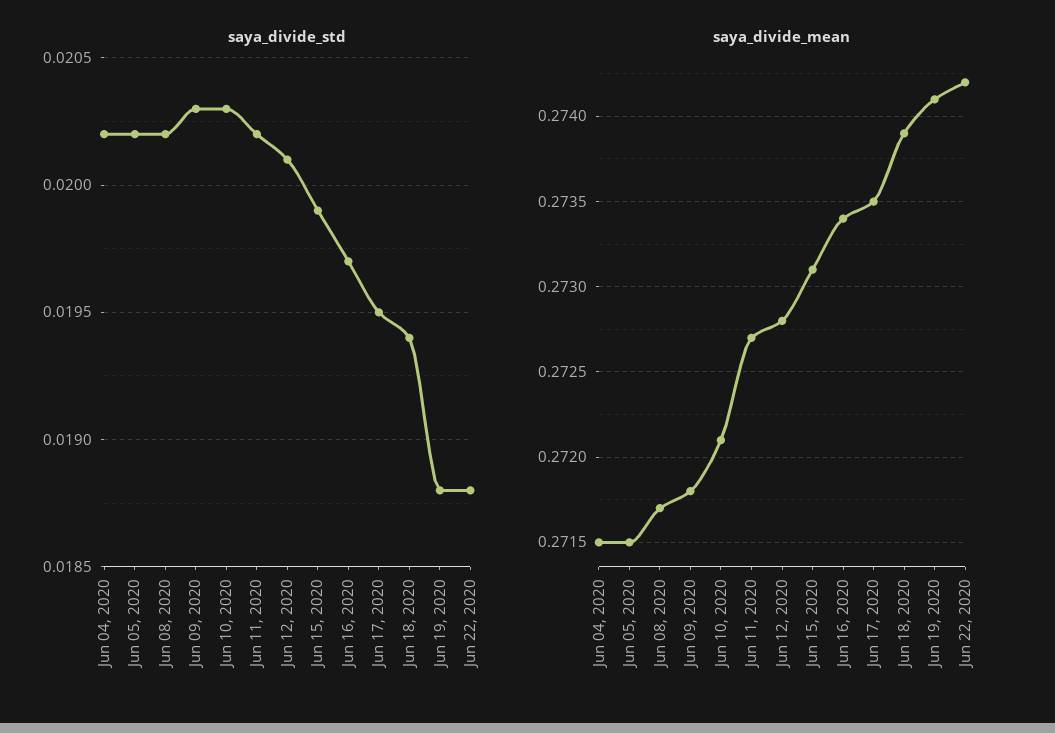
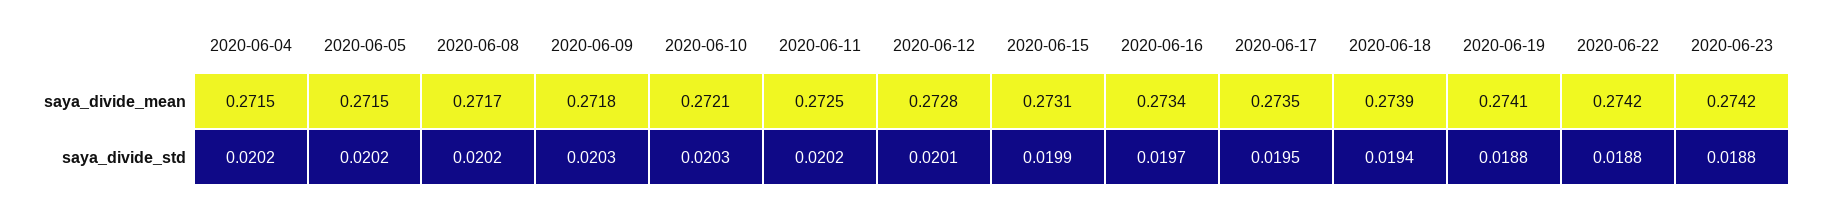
saya_divide_mean, Jun 11, 2020: 0.2727 -> 0.2725
saya_divide_mean, 2020-06-23: none -> 0.2742
saya_divide_std, 2020-06-23: none -> 0.0188

